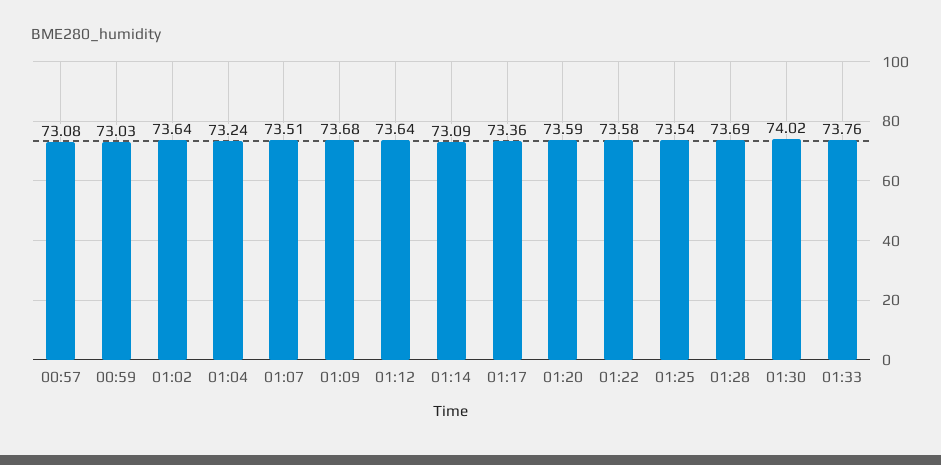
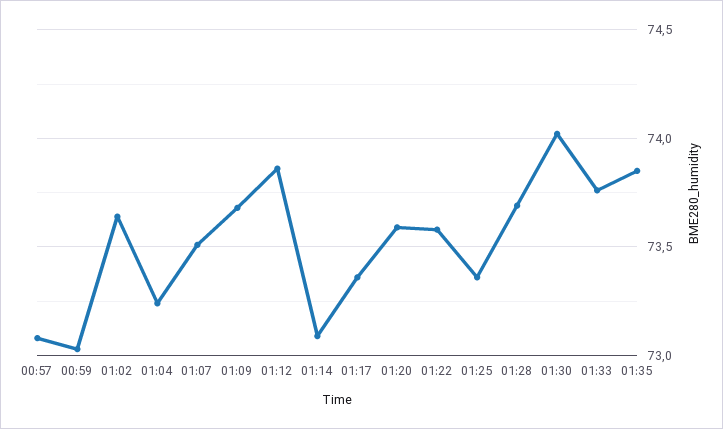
01:12: 73.64 -> 73.85
01:25: 73.54 -> 73.35
01:35: none -> 73.85

